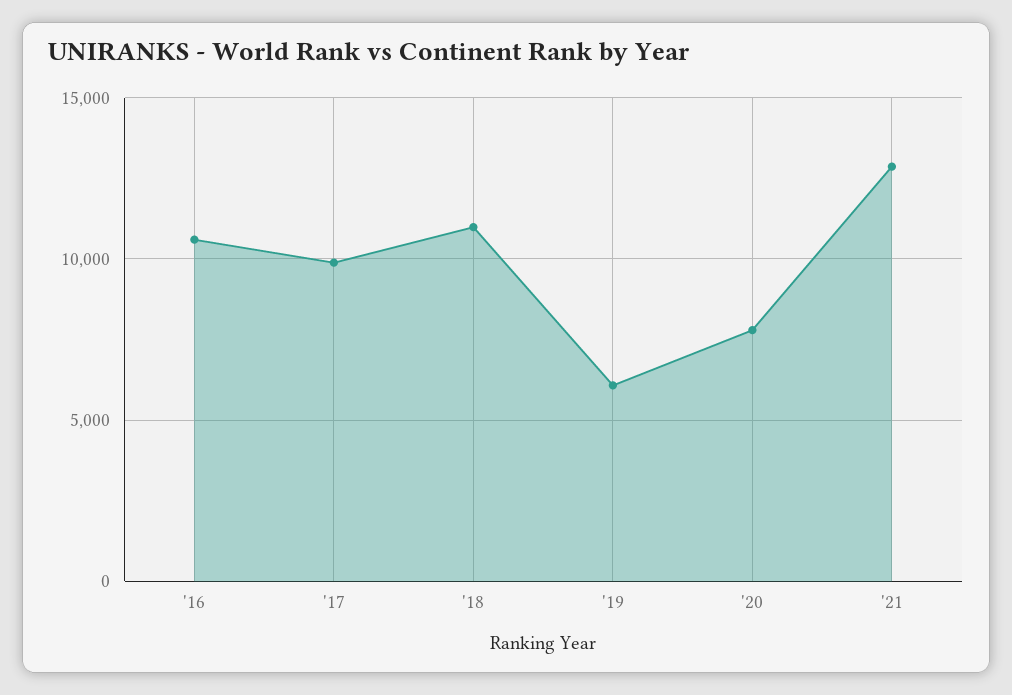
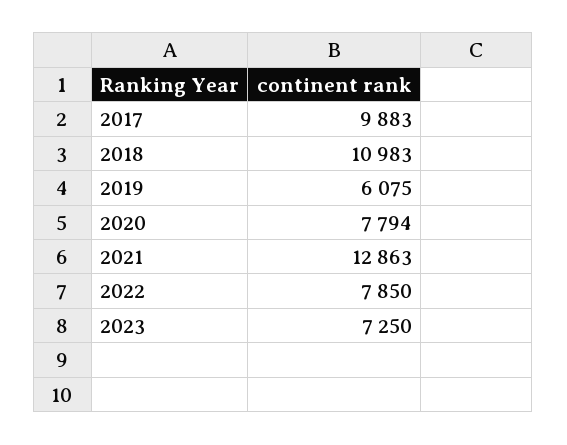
'16: 10500 -> none
2022: none -> 7850
2023: none -> 7250

